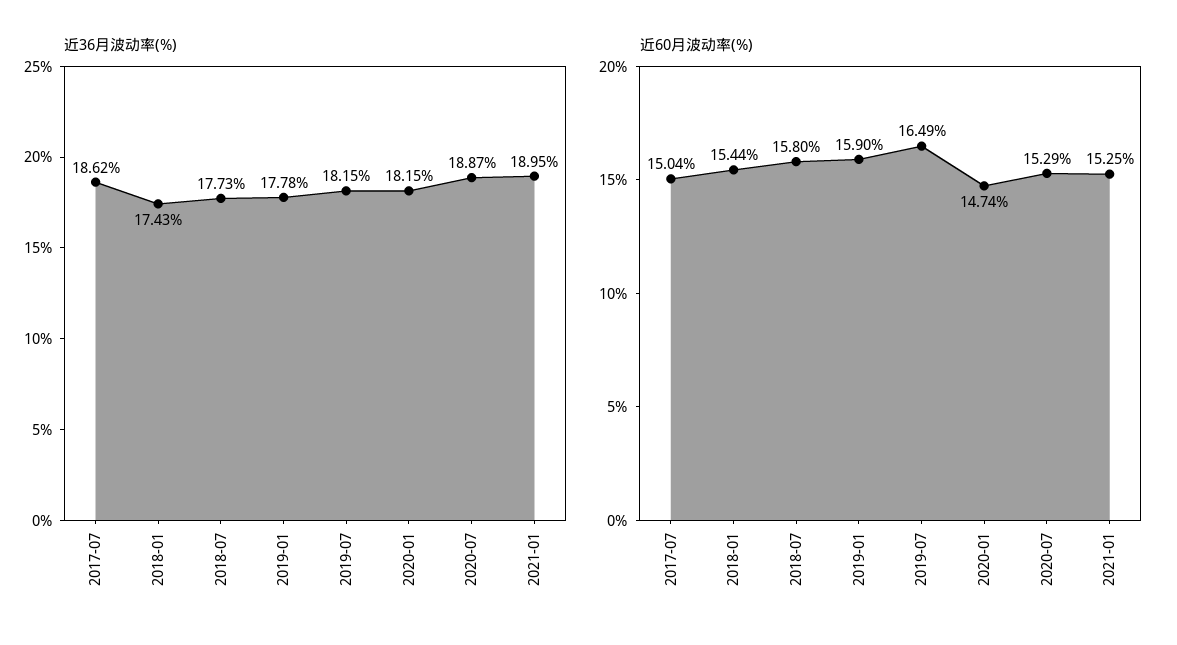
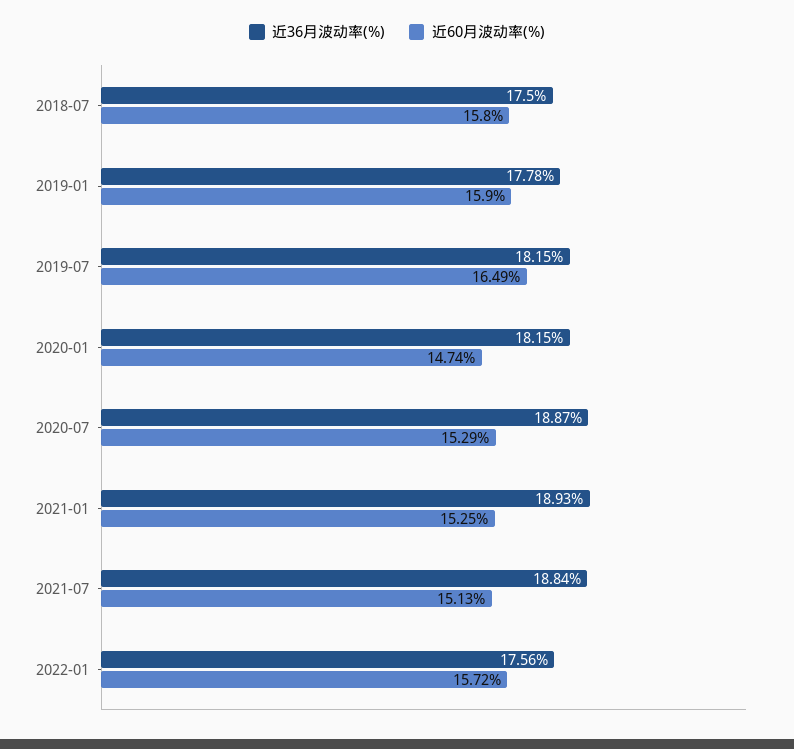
近36月波动率(%), 2017-07: 18.62 -> none
近36月波动率(%), 2018-01: 17.43 -> none
近36月波动率(%), 2018-07: 17.73 -> 17.5
近36月波动率(%), 2021-01: 18.95 -> 18.93
近60月波动率(%), 2017-07: 15.04 -> none
近60月波动率(%), 2018-01: 15.44 -> none
近36月波动率(%), 2021-07: none -> 18.84
近60月波动率(%), 2021-07: none -> 15.13
近36月波动率(%), 2022-01: none -> 17.56
近60月波动率(%), 2022-01: none -> 15.72

